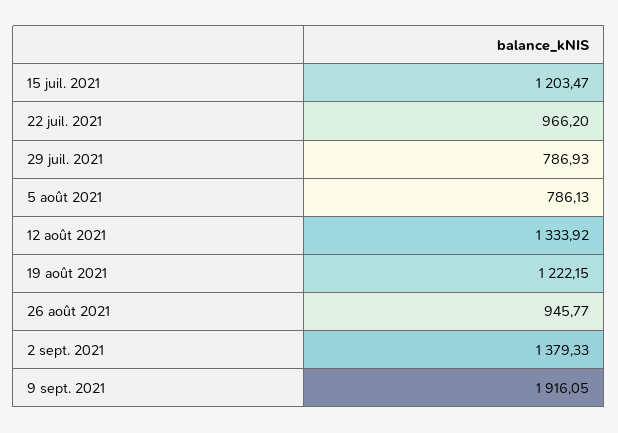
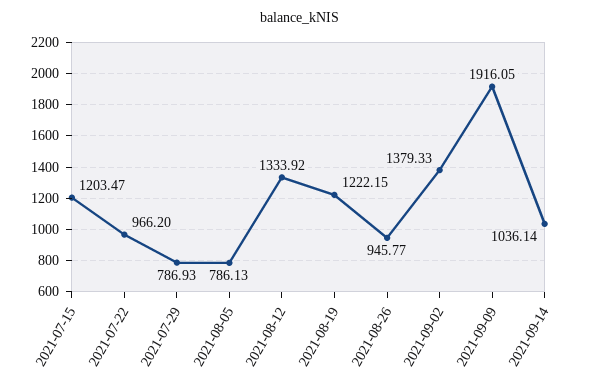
2021-09-14: none -> 1036.14

